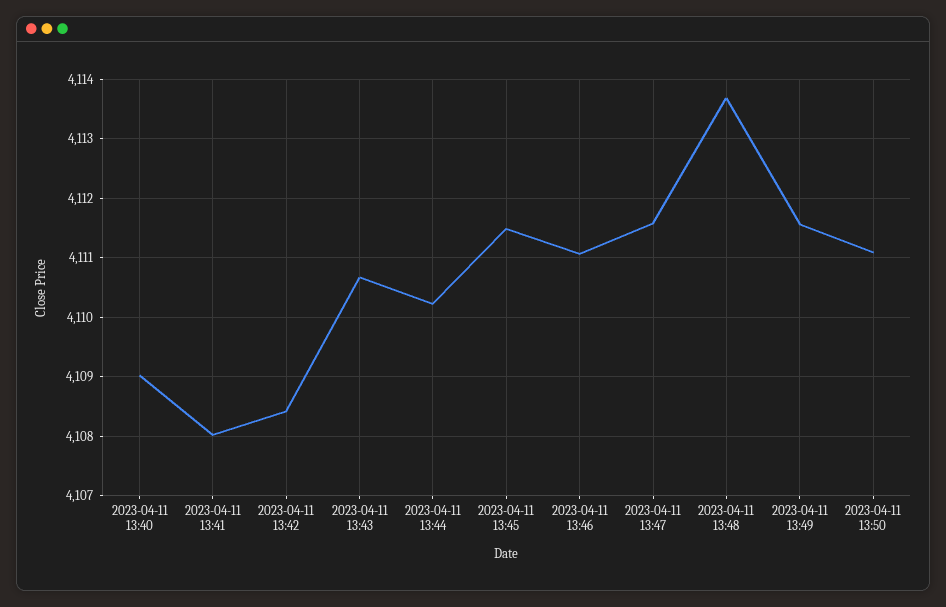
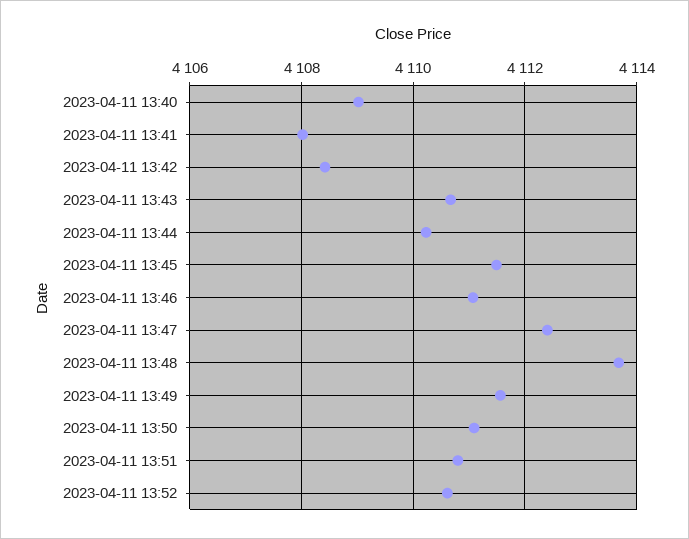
2023-04-11 13:47: 4111.6 -> 4112.4
2023-04-11 13:51: none -> 4110.8
2023-04-11 13:52: none -> 4110.6

